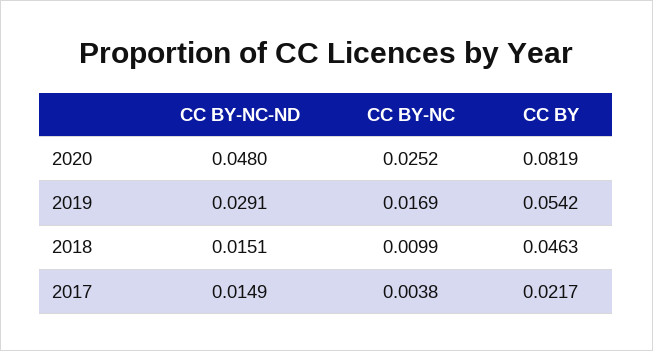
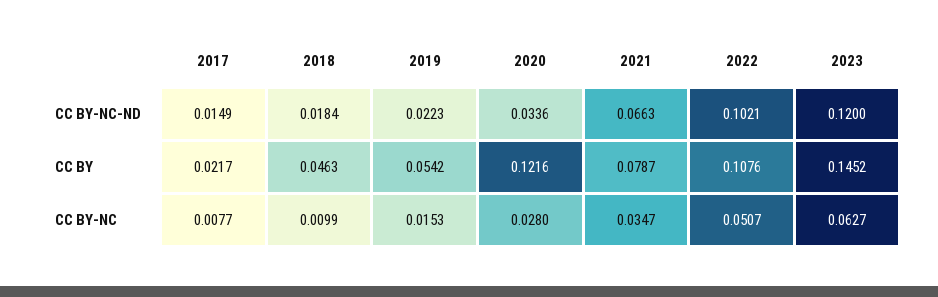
CC BY-NC-ND, 2020: 0.048 -> 0.0336
CC BY-NC, 2020: 0.0252 -> 0.028
CC BY, 2020: 0.0819 -> 0.1216
CC BY-NC-ND, 2019: 0.0291 -> 0.0223
CC BY-NC, 2019: 0.0169 -> 0.0153
CC BY-NC-ND, 2018: 0.0151 -> 0.0184
CC BY-NC, 2017: 0.0038 -> 0.0077
CC BY-NC-ND, 2021: none -> 0.0663
CC BY-NC-ND, 2022: none -> 0.1021
CC BY-NC-ND, 2023: none -> 0.12
CC BY, 2021: none -> 0.0787
CC BY, 2022: none -> 0.1076
CC BY, 2023: none -> 0.1452
CC BY-NC, 2021: none -> 0.0347
CC BY-NC, 2022: none -> 0.0507
CC BY-NC, 2023: none -> 0.0627

